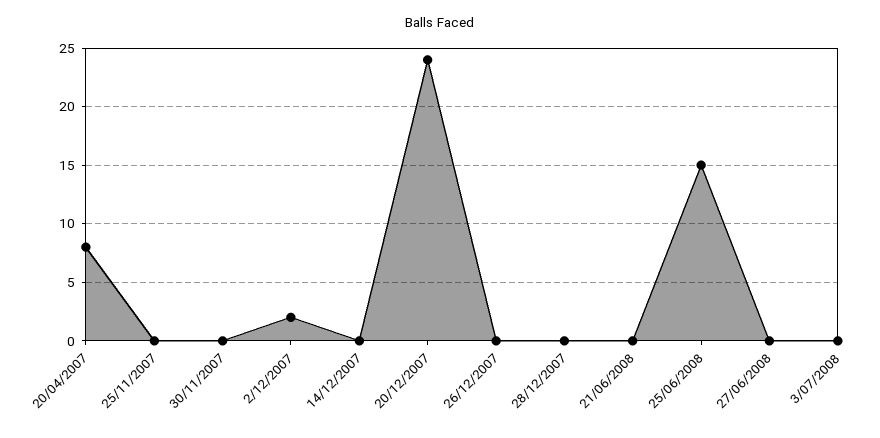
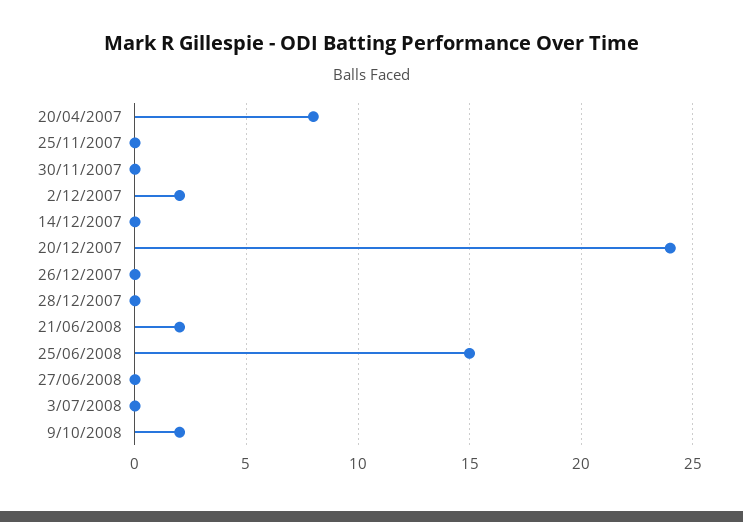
21/06/2008: 0 -> 2
9/10/2008: none -> 2

